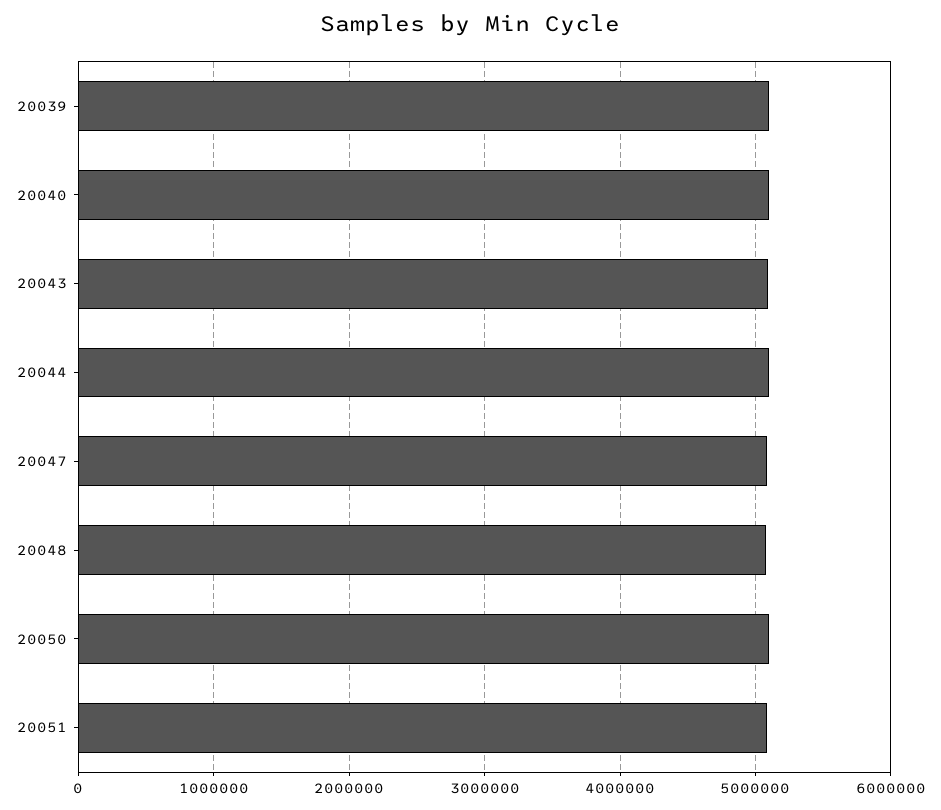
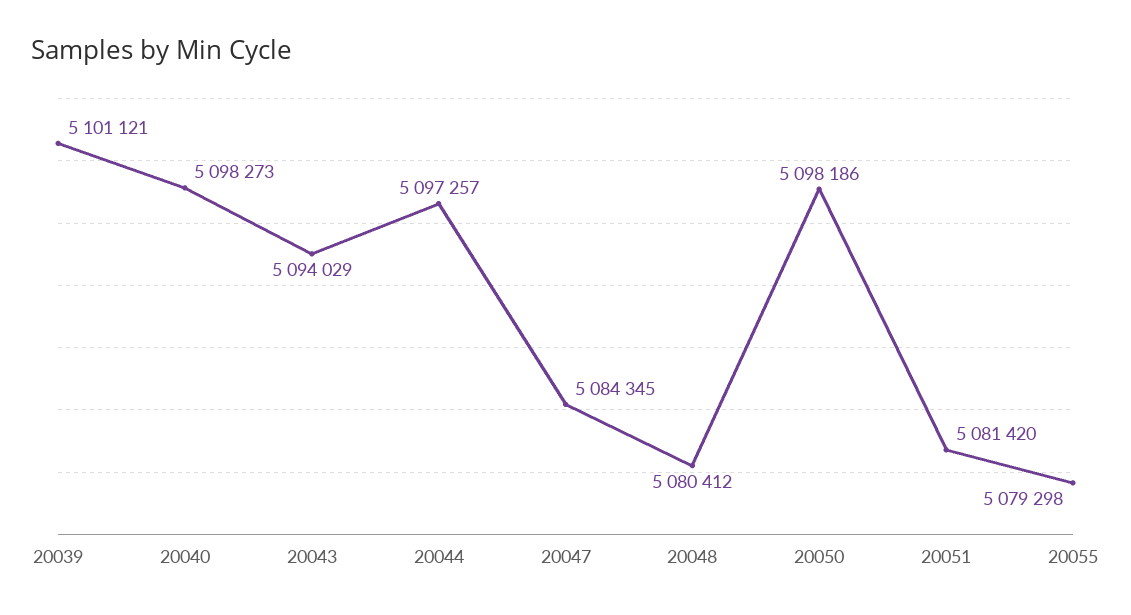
20055: none -> 5079298

